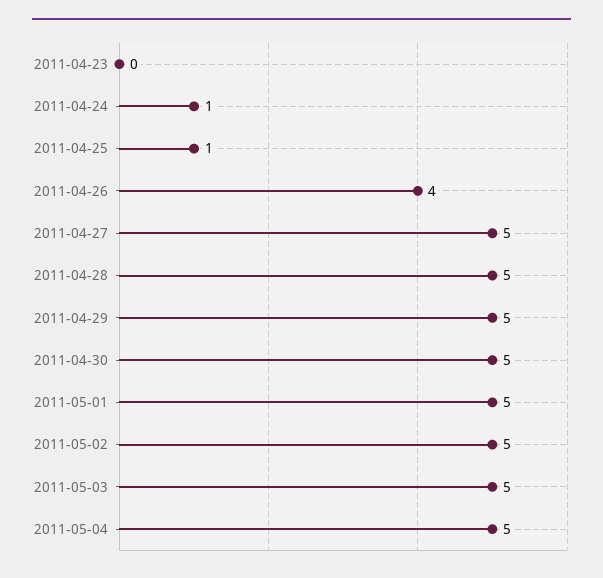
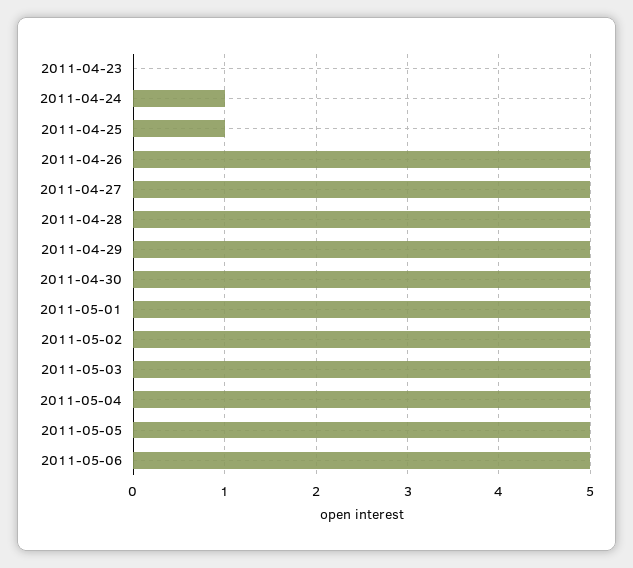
2011-04-26: 4 -> 5
2011-05-05: none -> 5
2011-05-06: none -> 5

